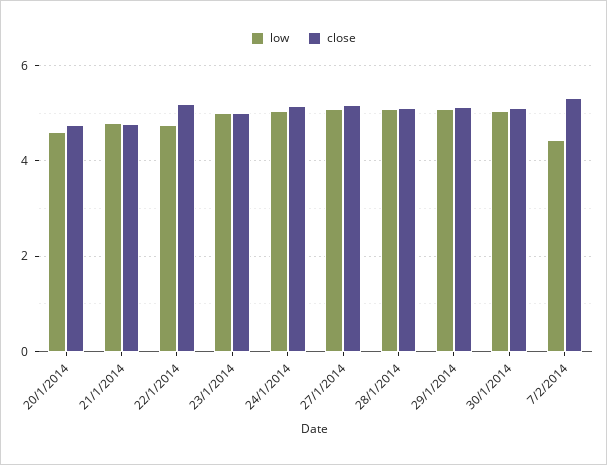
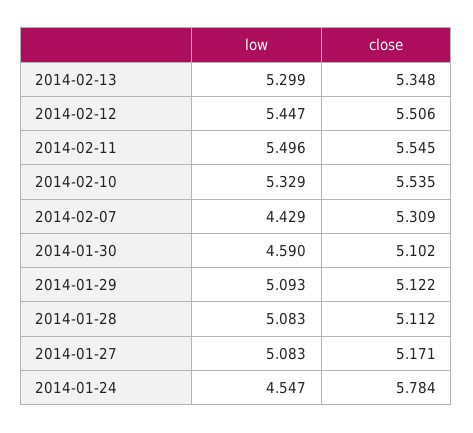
low, 20/1/2014: 4.6 -> none
close, 20/1/2014: 4.8 -> none
low, 21/1/2014: 4.8 -> none
close, 21/1/2014: 4.8 -> none
low, 22/1/2014: 4.8 -> none
close, 22/1/2014: 5.2 -> none
low, 23/1/2014: 5 -> none
close, 23/1/2014: 5 -> none
low, 24/1/2014: 5 -> 4.547
close, 24/1/2014: 5.2 -> 5.784
low, 30/1/2014: 5 -> 4.59
low, 2014-02-13: none -> 5.299
close, 2014-02-13: none -> 5.348
low, 2014-02-12: none -> 5.447
close, 2014-02-12: none -> 5.506
low, 2014-02-11: none -> 5.496
close, 2014-02-11: none -> 5.545
low, 2014-02-10: none -> 5.329
close, 2014-02-10: none -> 5.535

